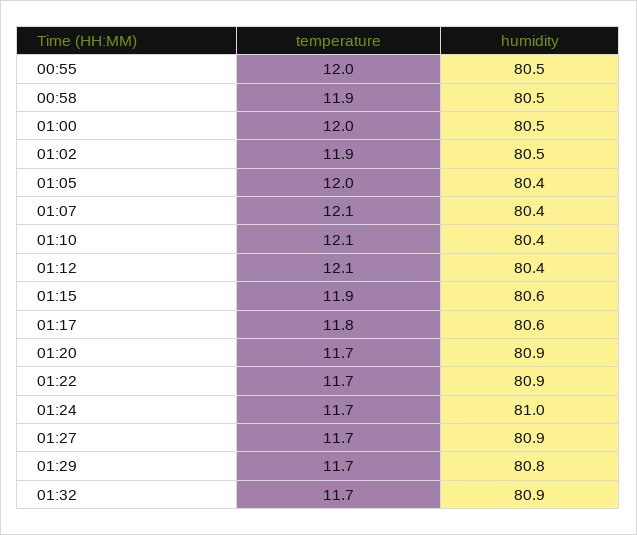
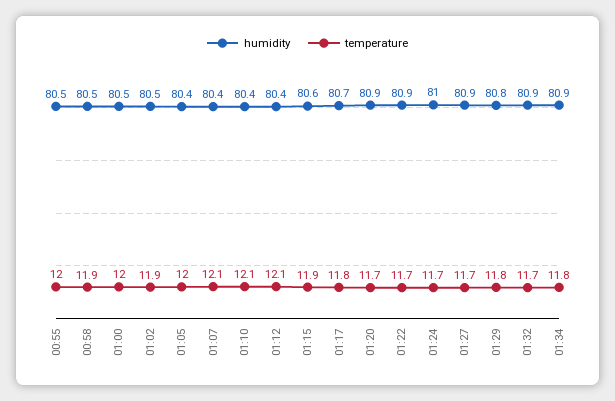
humidity, 01:17: 80.6 -> 80.7
temperature, 01:29: 11.7 -> 11.8
humidity, 01:34: none -> 80.9
temperature, 01:34: none -> 11.8

